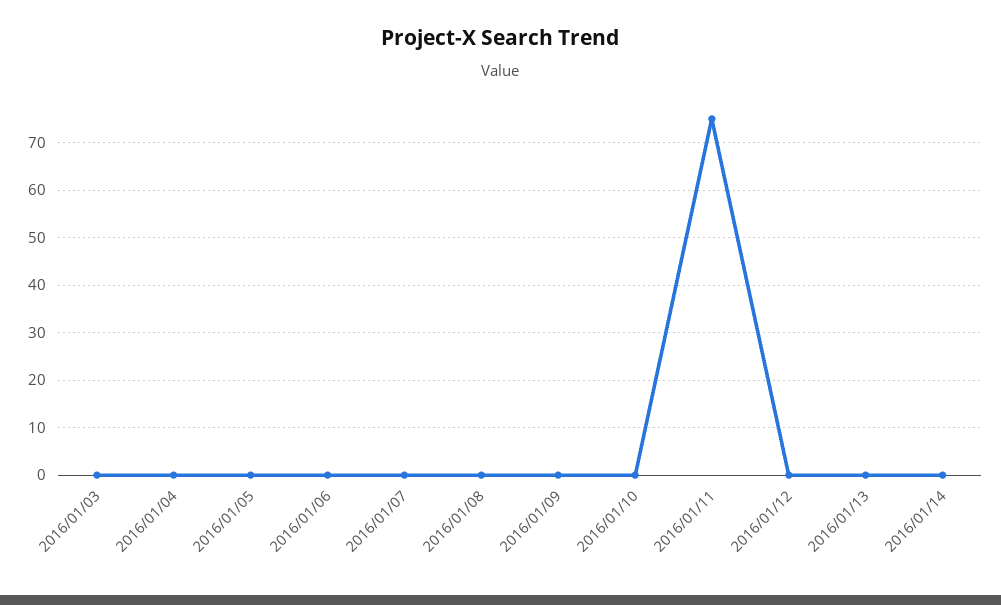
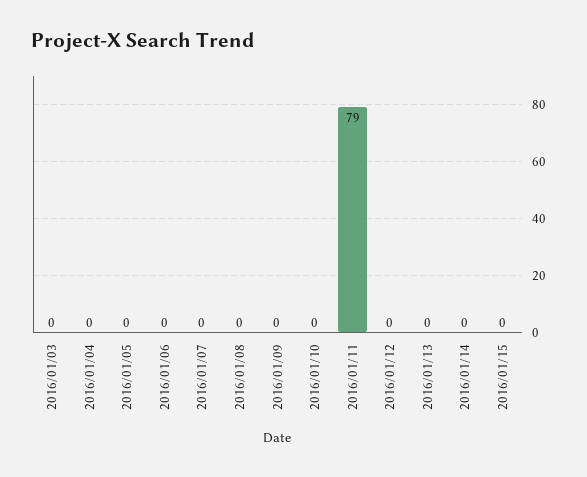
2016/01/11: 75 -> 79
2016/01/15: none -> 0

